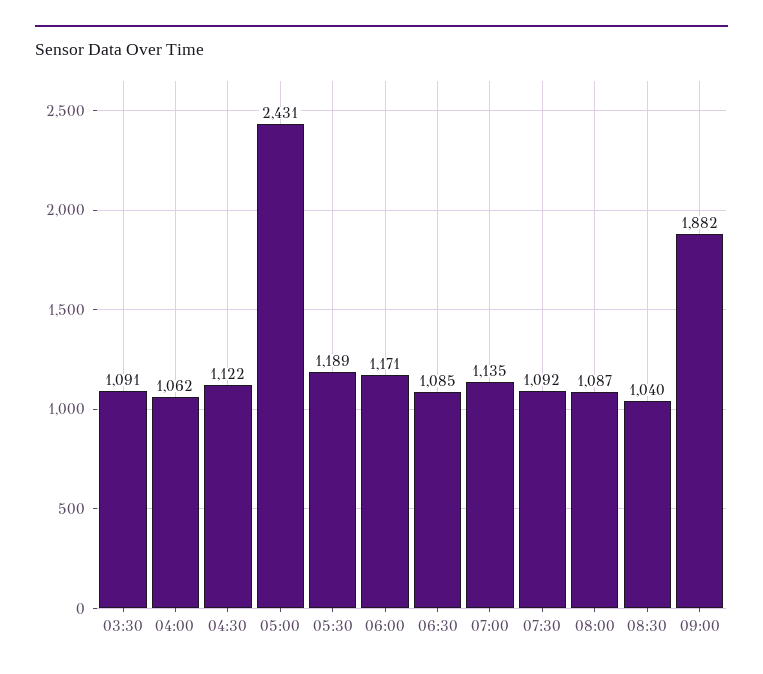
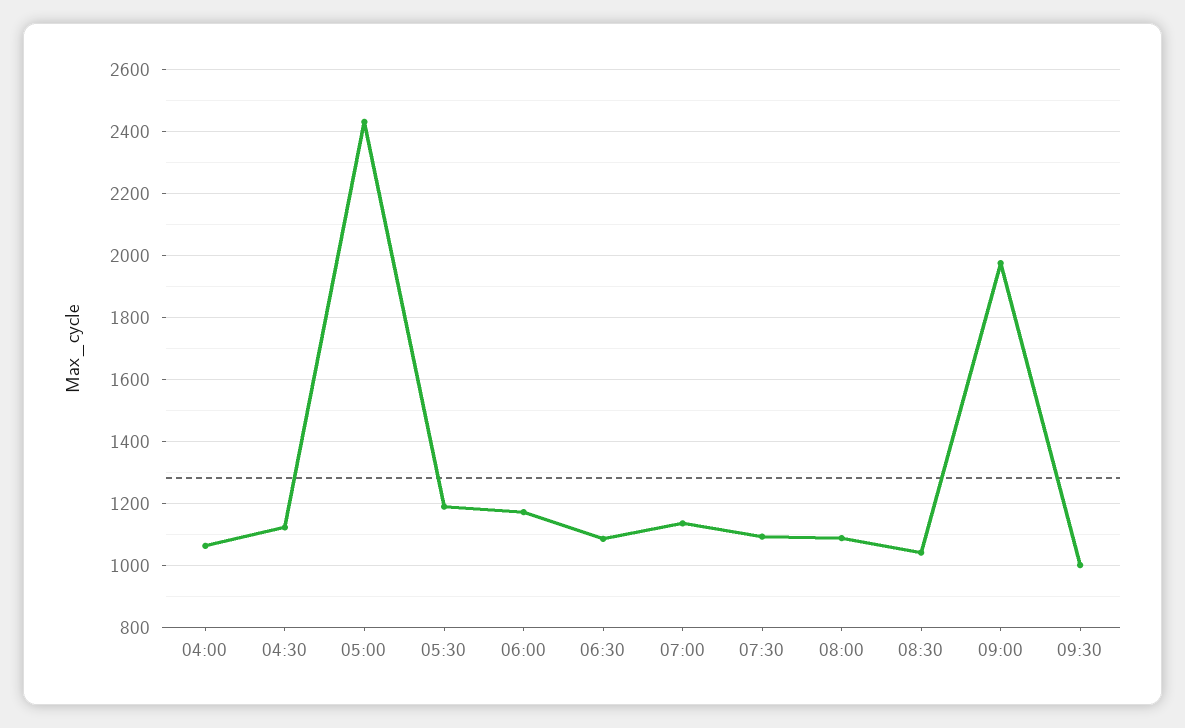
03:30: 1091 -> none
09:00: 1882 -> 1980
09:30: none -> 1000

